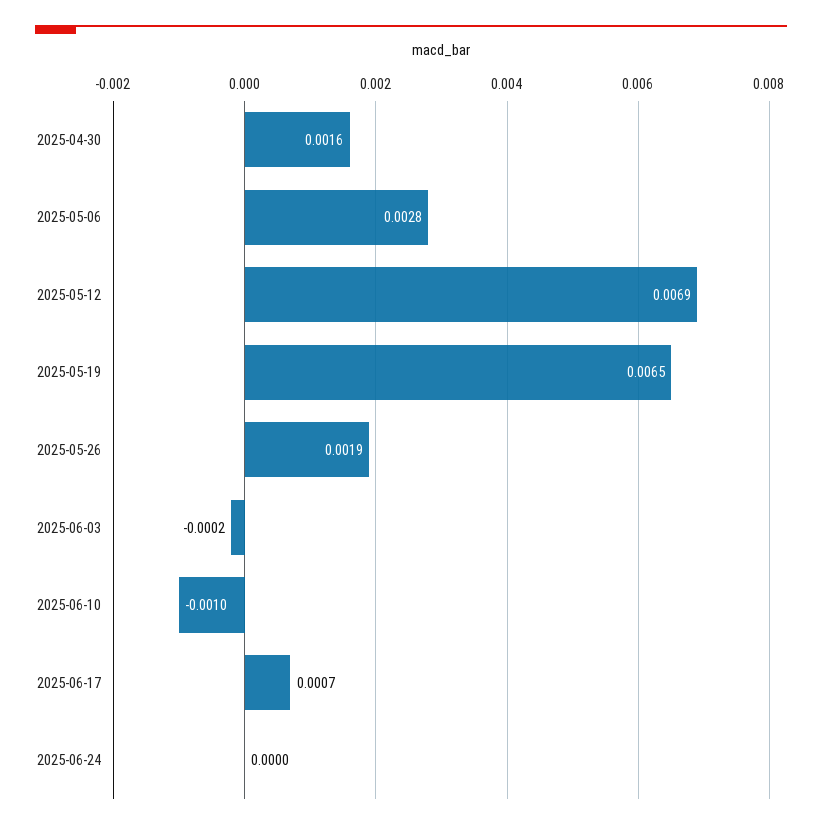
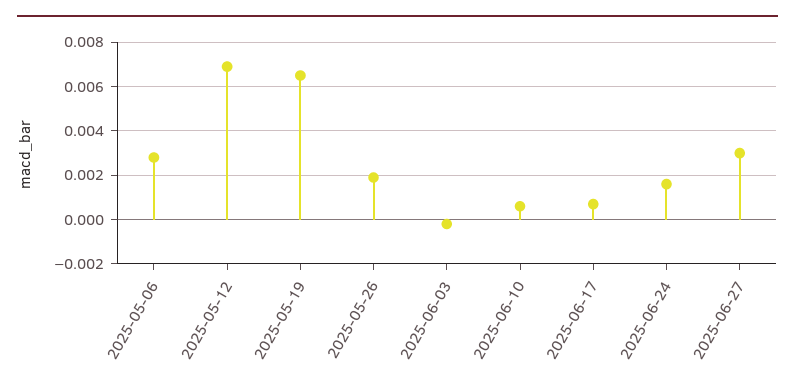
2025-04-30: 0.0016 -> none
2025-06-10: -0.001 -> 0.0005
2025-06-24: 0 -> 0.0015
2025-06-27: none -> 0.003

